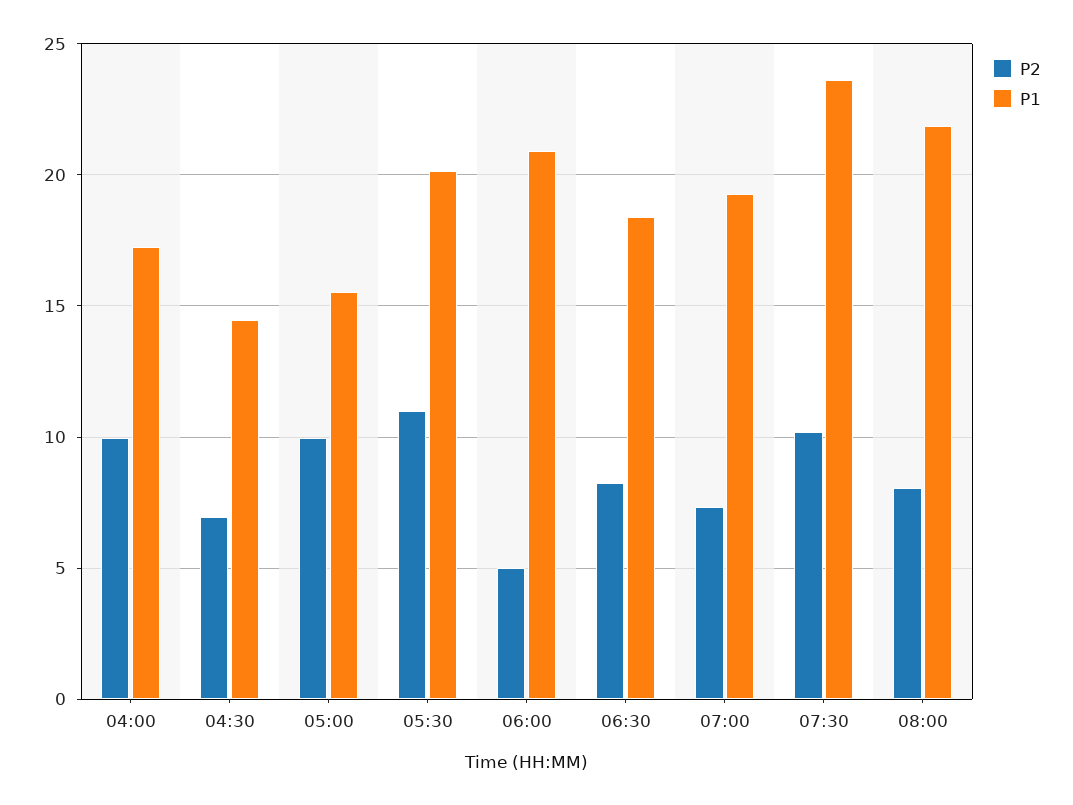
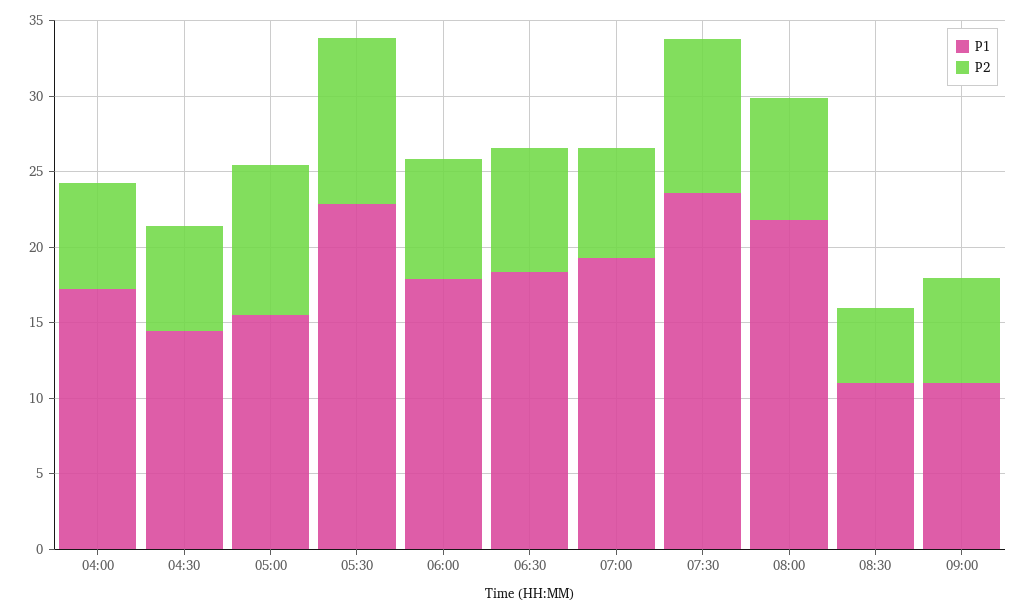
P2, 04:00: 10 -> 7
P1, 05:30: 20 -> 23
P2, 06:00: 5 -> 8
P1, 06:00: 21 -> 18
P1, 08:30: none -> 11
P2, 08:30: none -> 5
P1, 09:00: none -> 11
P2, 09:00: none -> 7

